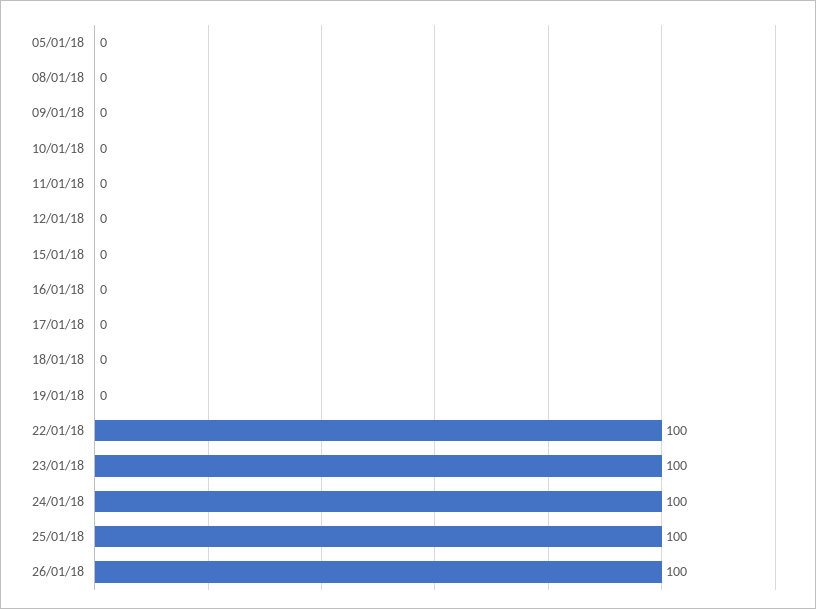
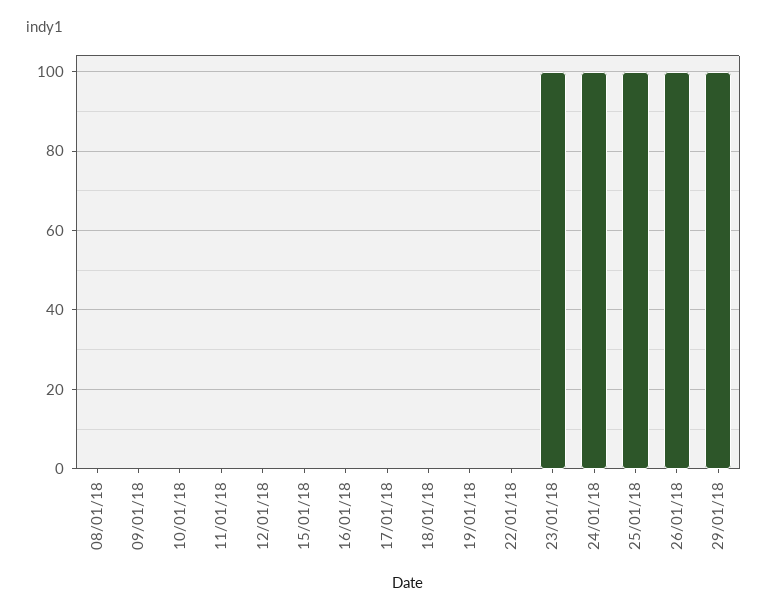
05/01/18: 0 -> none
22/01/18: 100 -> 0
29/01/18: none -> 100

